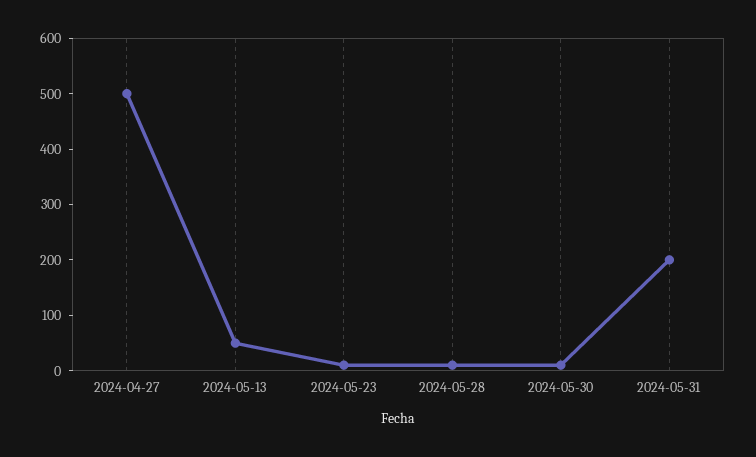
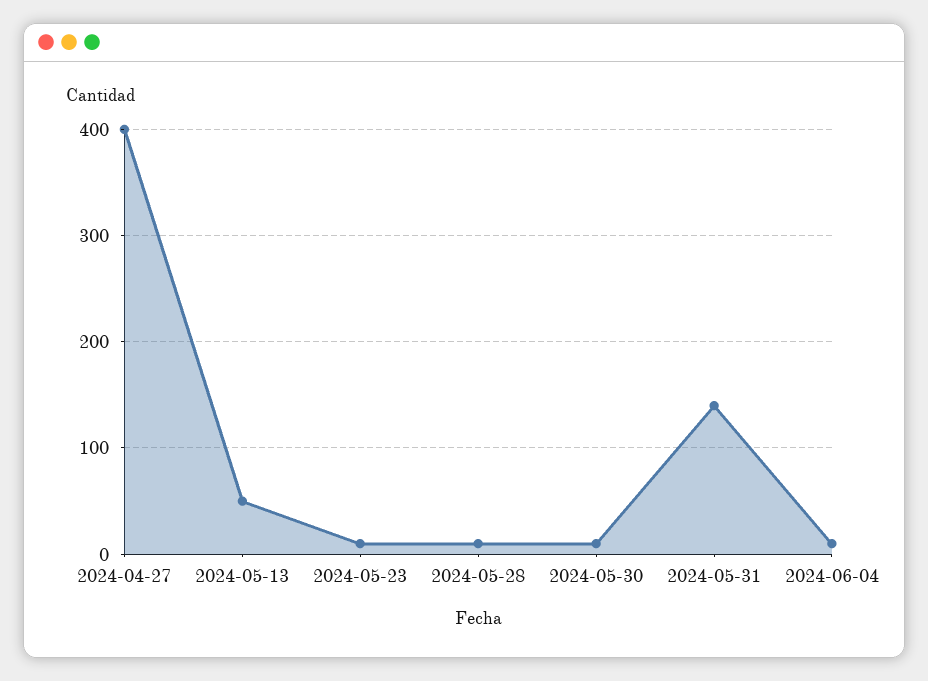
2024-04-27: 500 -> 400
2024-05-31: 200 -> 140
2024-06-04: none -> 10

